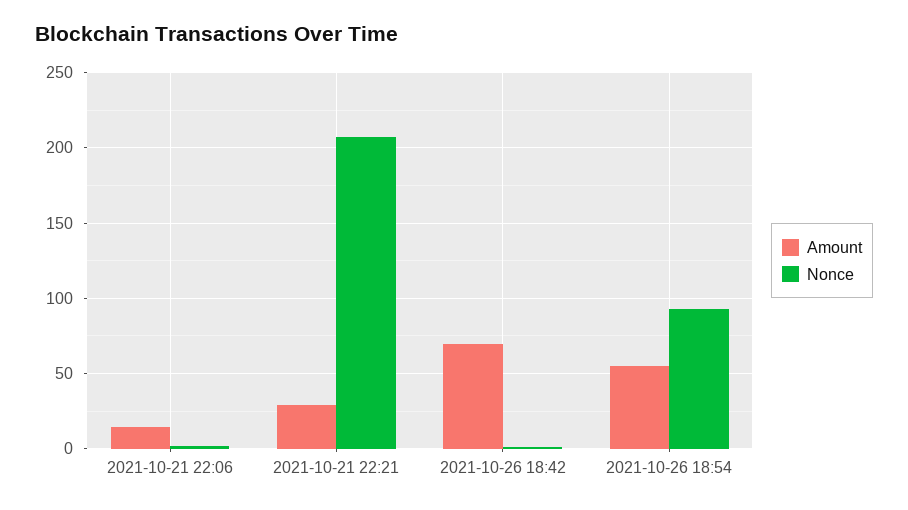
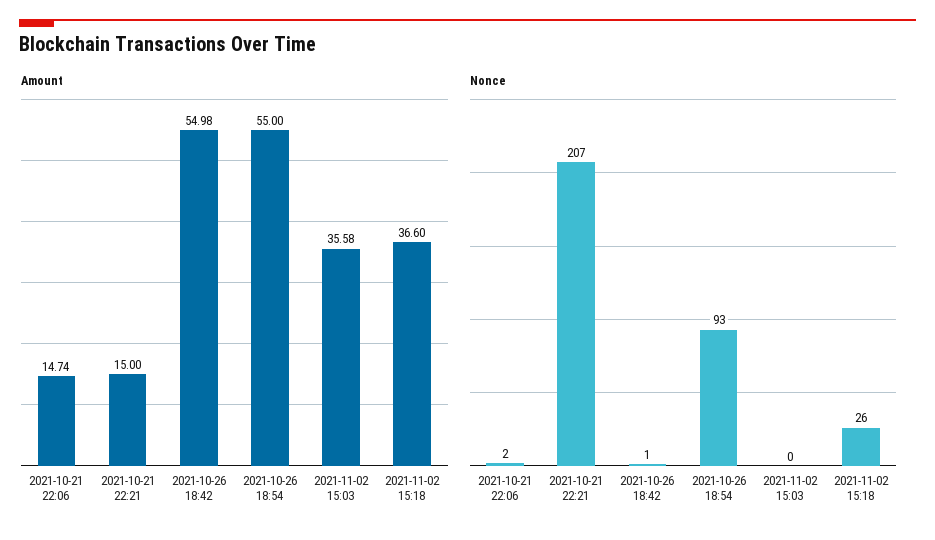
Amount, 2021-10-21 22:21: 30 -> 15
Amount, 2021-10-26 18:42: 70 -> 54.98
Amount, 2021-11-02 15:03: none -> 35.58
Amount, 2021-11-02 15:18: none -> 36.6
Nonce, 2021-11-02 15:03: none -> 0
Nonce, 2021-11-02 15:18: none -> 26

